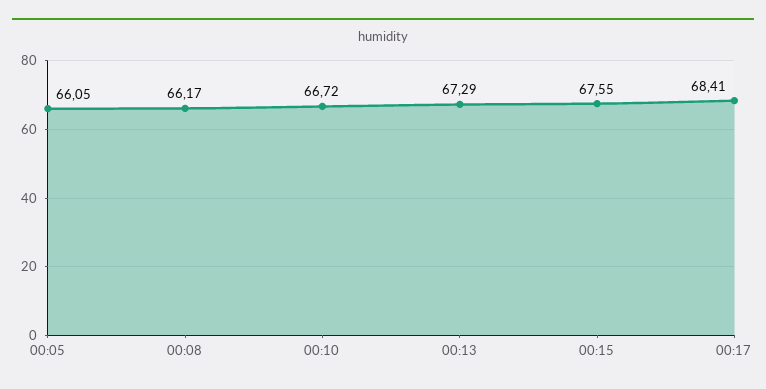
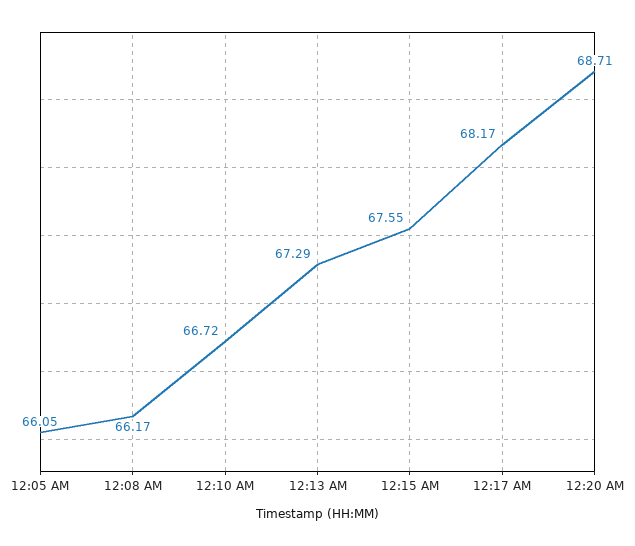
00:17: 68.41 -> 68.17
12:20 AM: none -> 68.71

